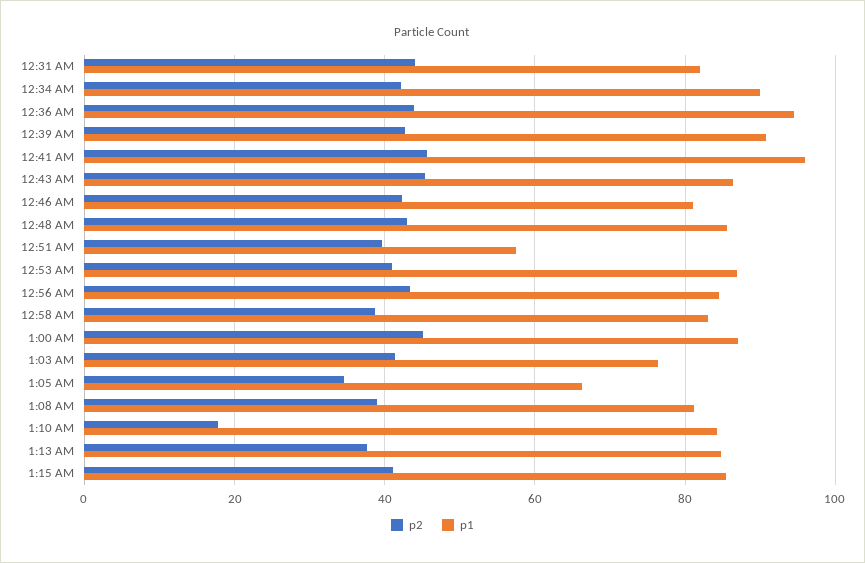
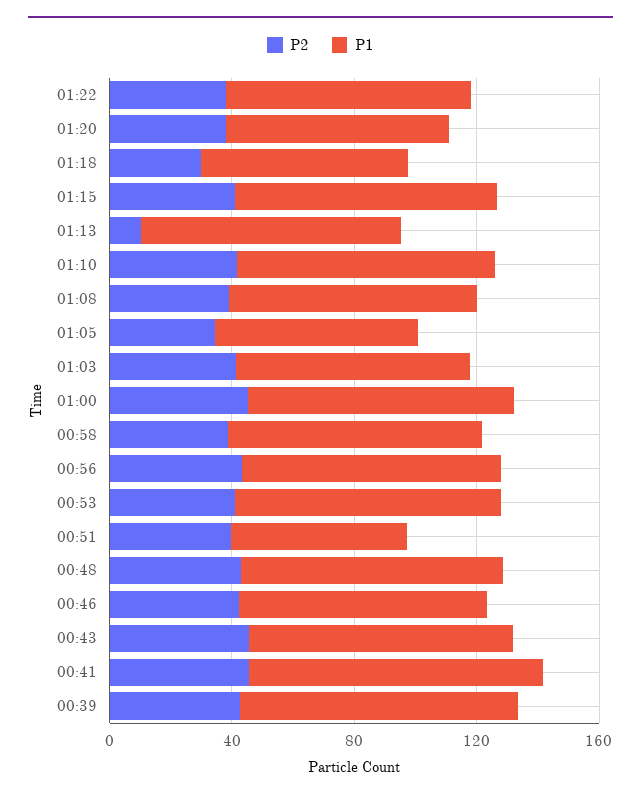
p2, 12:31 AM: 44 -> none
p1, 12:31 AM: 82 -> none
p2, 12:34 AM: 42 -> none
p1, 12:34 AM: 90 -> none
p2, 12:36 AM: 44 -> none
p1, 12:36 AM: 94 -> none
p2, 1:10 AM: 18 -> 40
p2, 1:13 AM: 38 -> 10
p2, 01:22: none -> 40
p1, 01:22: none -> 80
p2, 01:20: none -> 40
p1, 01:20: none -> 70
p2, 01:18: none -> 30
p1, 01:18: none -> 70

